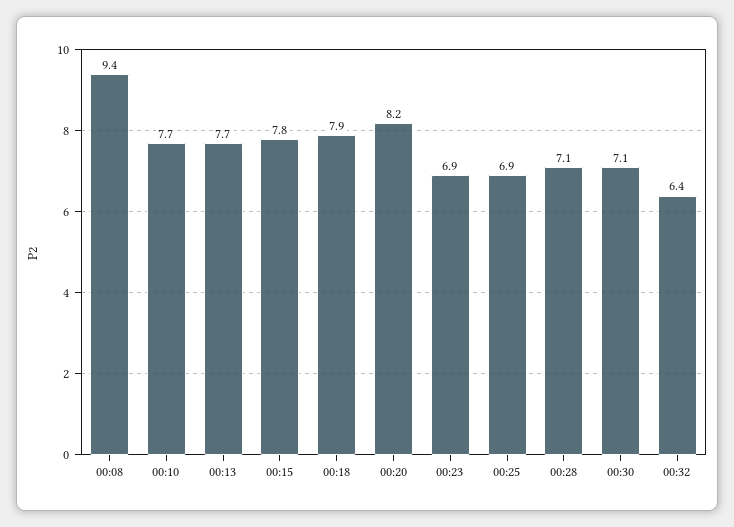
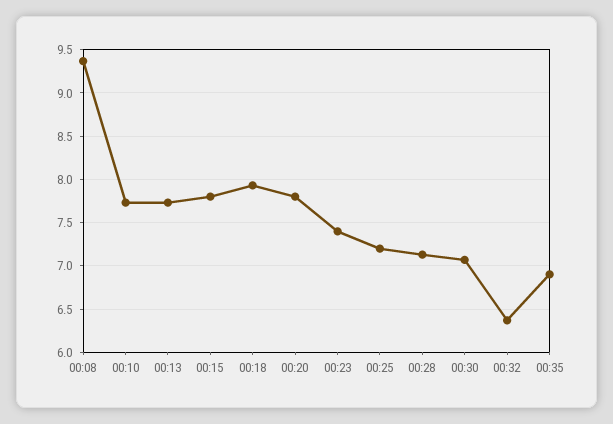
00:20: 8.2 -> 7.8
00:23: 6.9 -> 7.4
00:25: 6.9 -> 7.2
00:35: none -> 6.9

